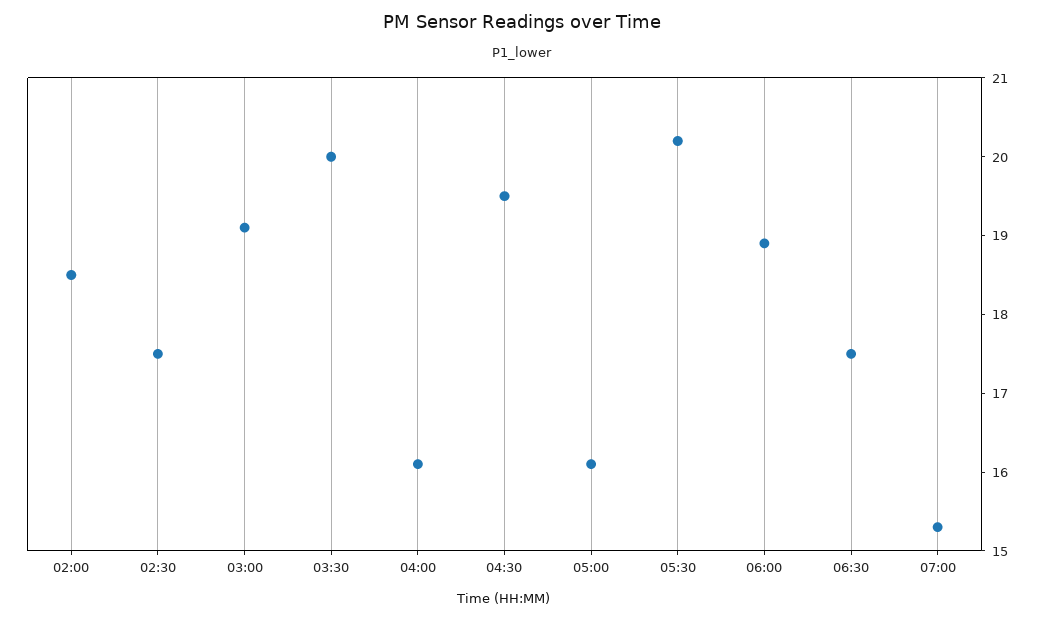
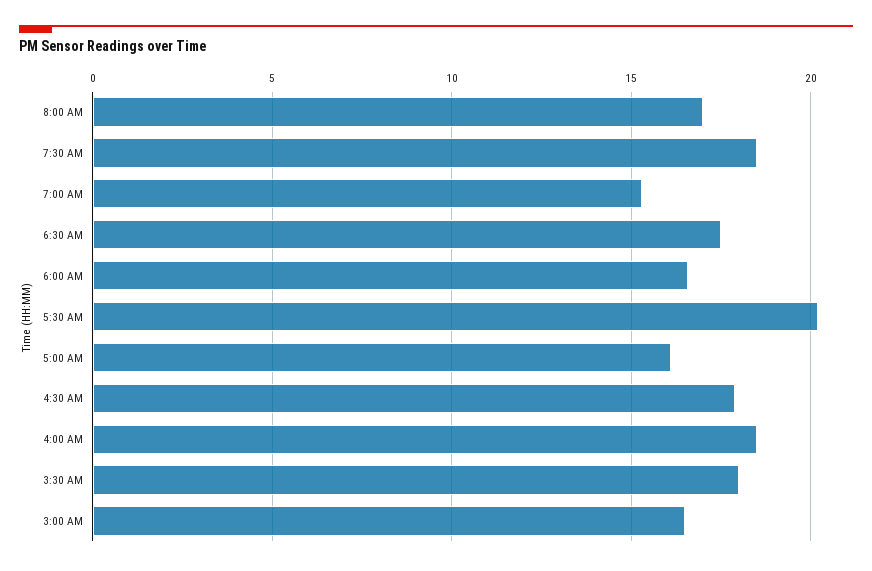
02:00: 18.5 -> none
02:30: 17.5 -> none
03:00: 19 -> 16.5
03:30: 20 -> 18
04:00: 16 -> 18.5
04:30: 19.5 -> 18
06:00: 19 -> 16.5
8:00 AM: none -> 17
7:30 AM: none -> 18.5

